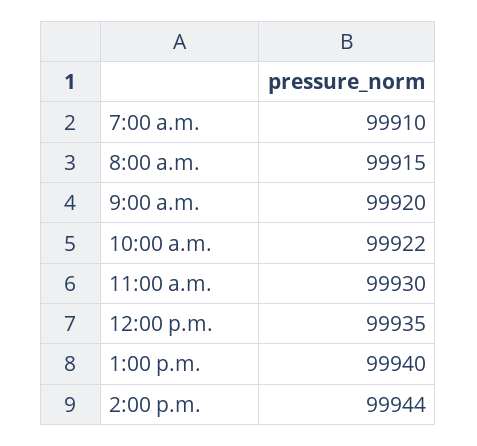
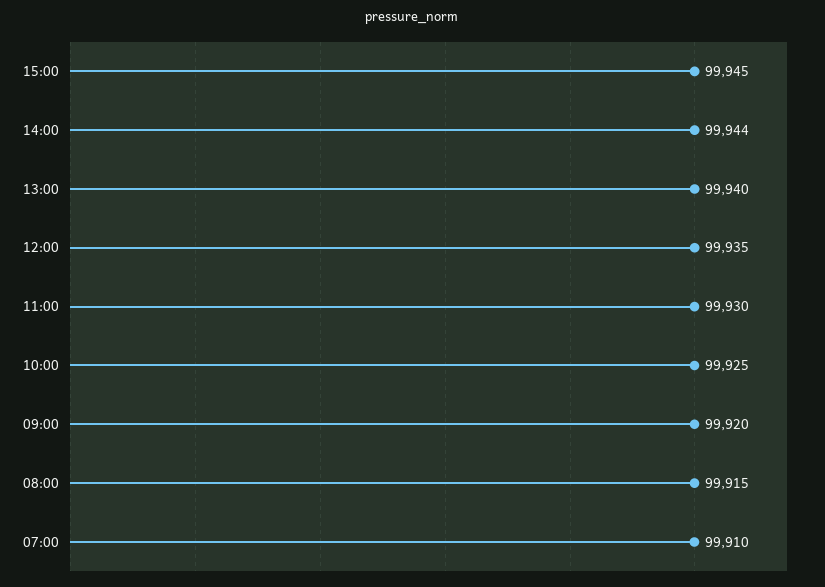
10:00 a.m.: 99922 -> 99925
15:00: none -> 99945

